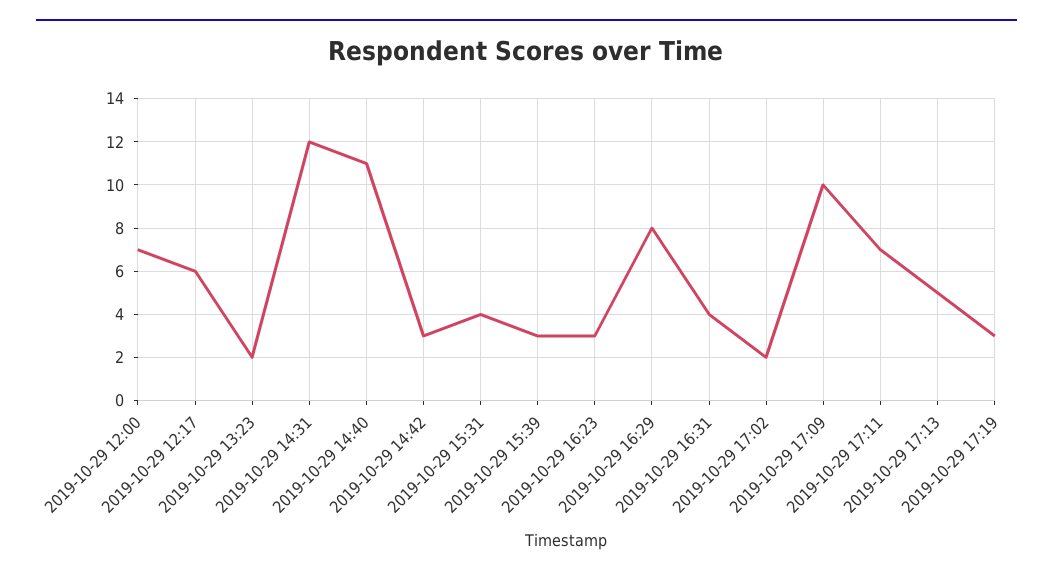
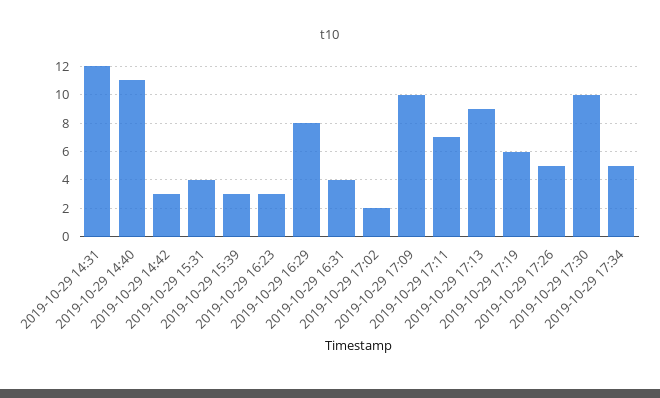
2019-10-29 12:00: 7 -> none
2019-10-29 12:17: 6 -> none
2019-10-29 13:23: 2 -> none
2019-10-29 17:13: 5 -> 9
2019-10-29 17:19: 3 -> 6
2019-10-29 17:26: none -> 5
2019-10-29 17:30: none -> 10
2019-10-29 17:34: none -> 5

